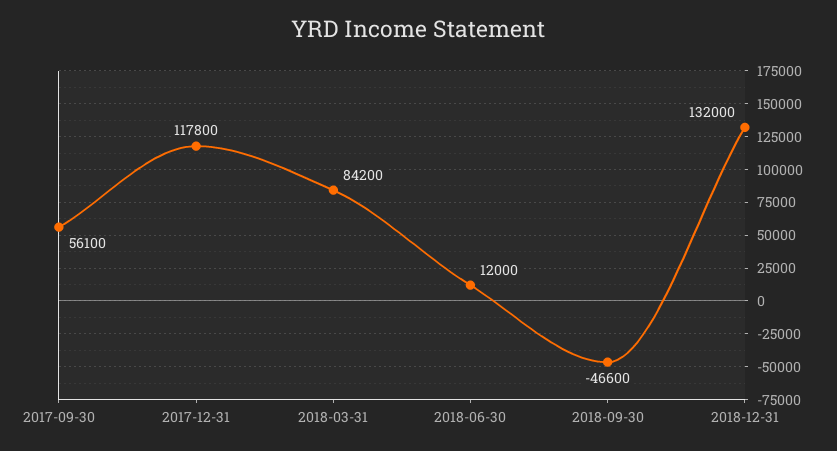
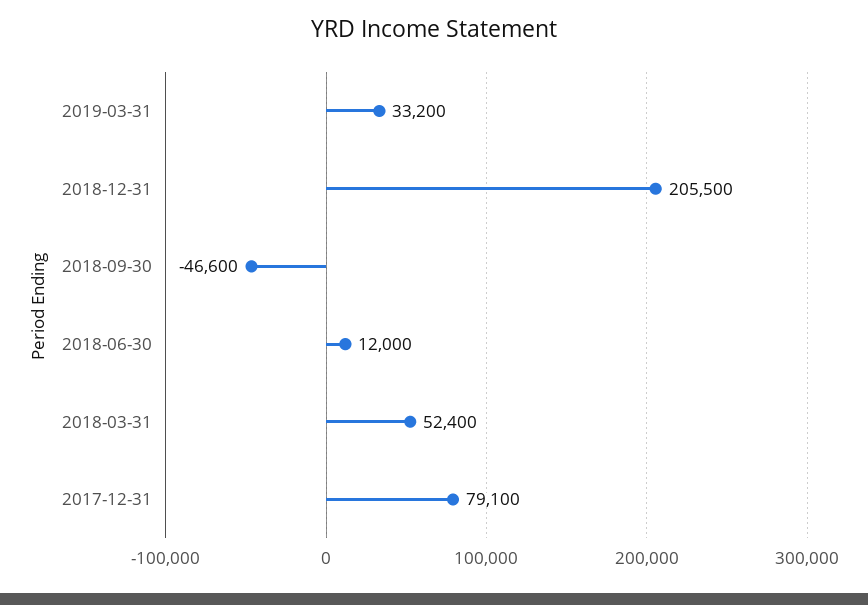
2017-09-30: 56100 -> none
2017-12-31: 117800 -> 79100
2018-03-31: 84200 -> 52400
2018-12-31: 132000 -> 205500
2019-03-31: none -> 33200

